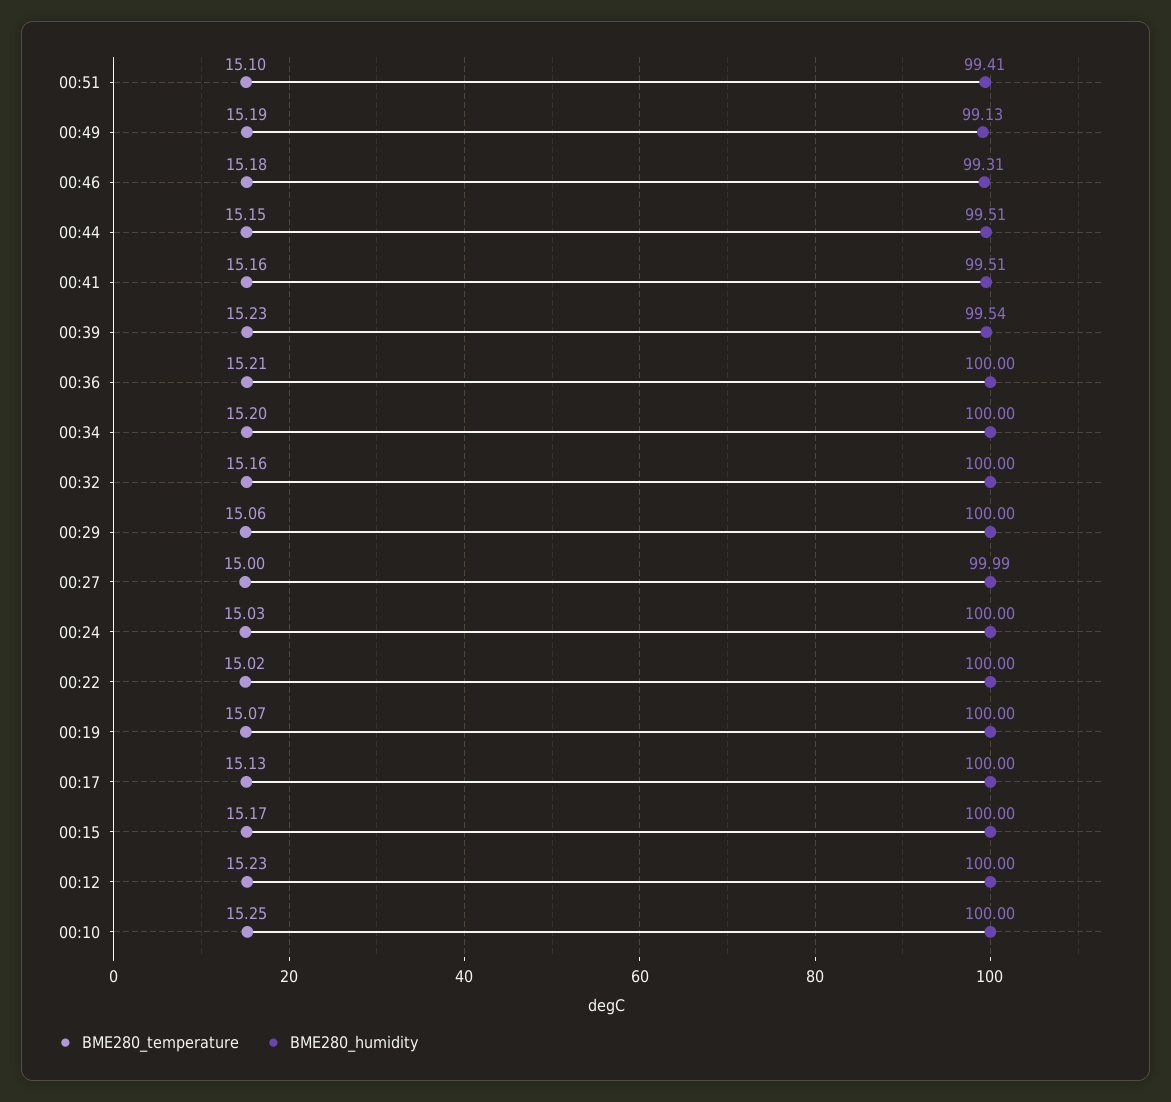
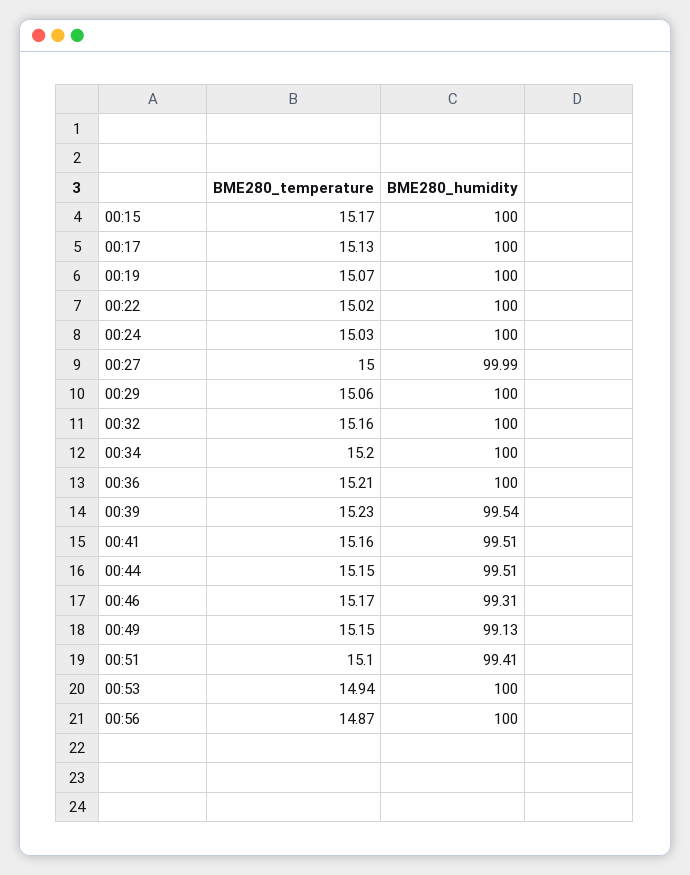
BME280_temperature, 00:49: 15.19 -> 15.15
BME280_temperature, 00:46: 15.18 -> 15.17
BME280_temperature, 00:12: 15.23 -> none
BME280_humidity, 00:12: 100 -> none
BME280_temperature, 00:10: 15.25 -> none
BME280_humidity, 00:10: 100 -> none
BME280_temperature, 00:53: none -> 14.94
BME280_humidity, 00:53: none -> 100
BME280_temperature, 00:56: none -> 14.87
BME280_humidity, 00:56: none -> 100

